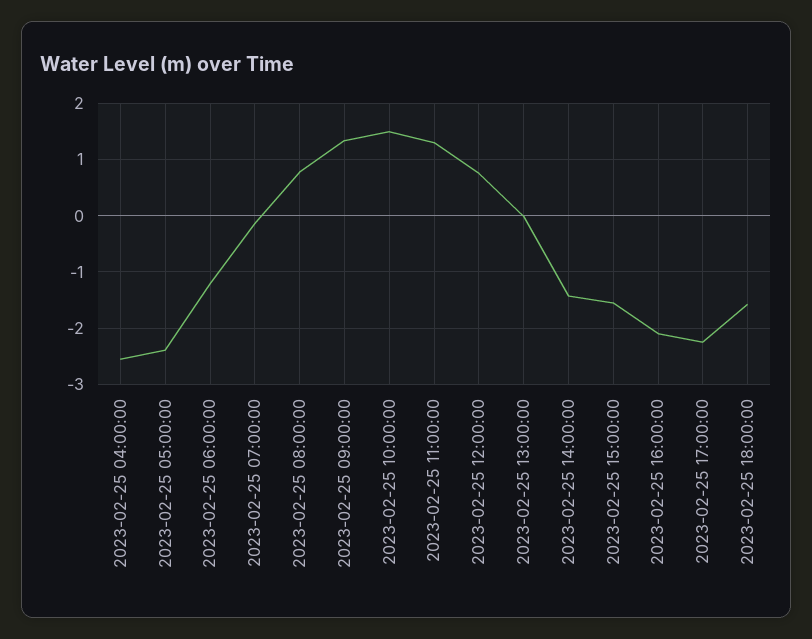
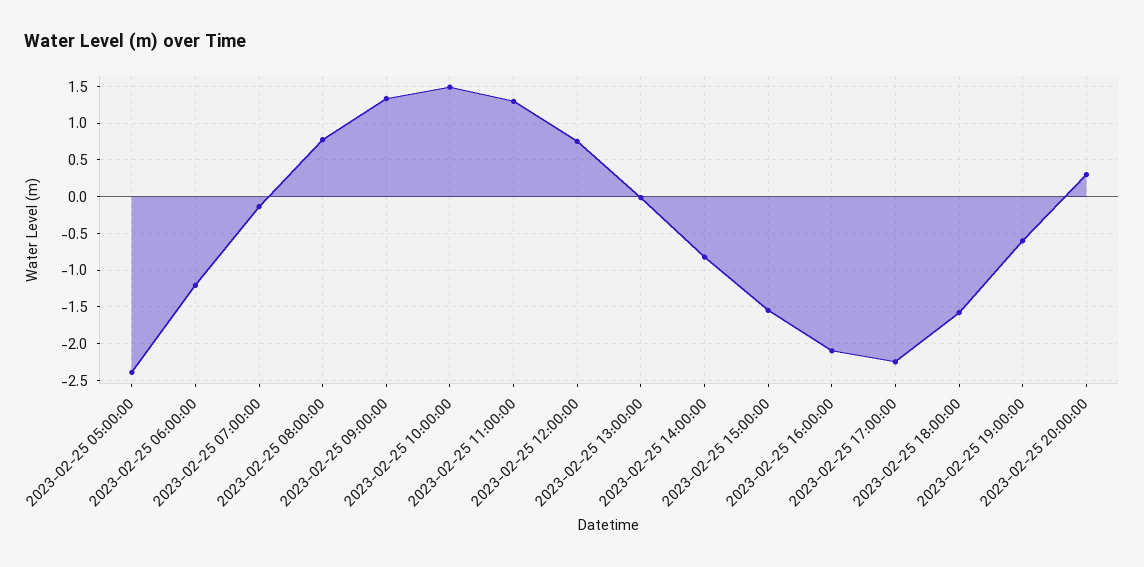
2023-02-25 04:00:00: -2.6 -> none
2023-02-25 14:00:00: -1.4 -> -0.8
2023-02-25 19:00:00: none -> -0.6
2023-02-25 20:00:00: none -> 0.3

